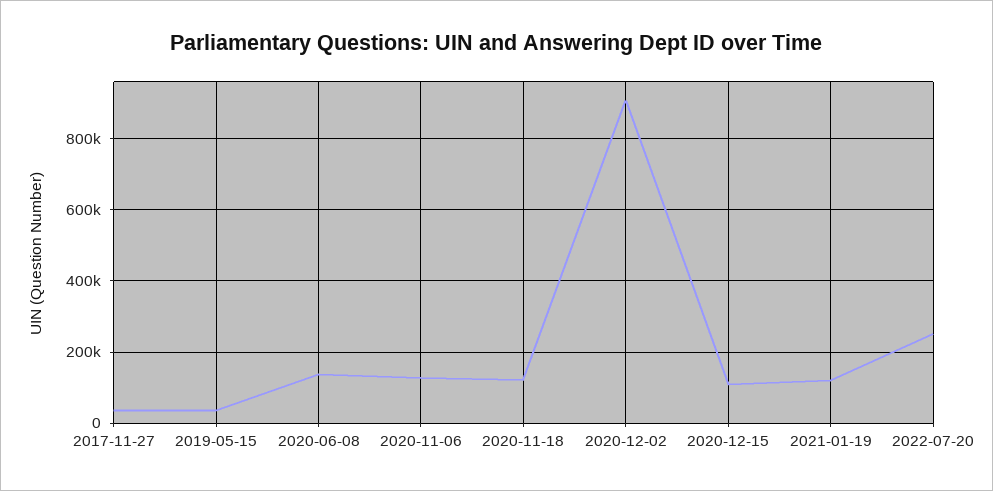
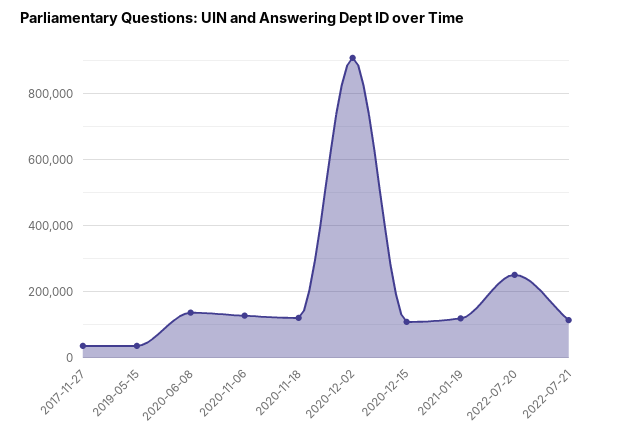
2022-07-21: none -> 120000

